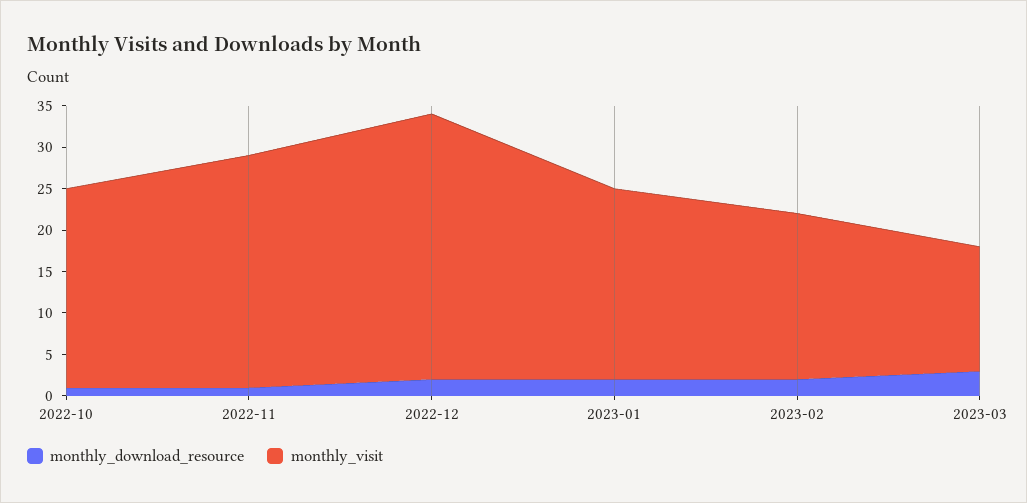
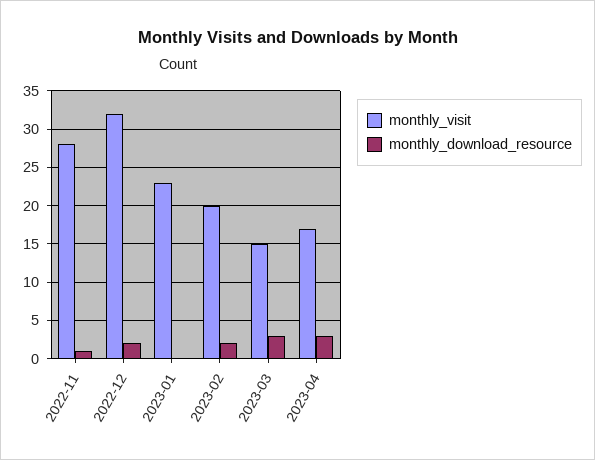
monthly_download_resource, 2022-10: 1 -> none
monthly_visit, 2022-10: 24 -> none
monthly_download_resource, 2023-01: 2 -> 0
monthly_visit, 2023-04: none -> 17
monthly_download_resource, 2023-04: none -> 3

